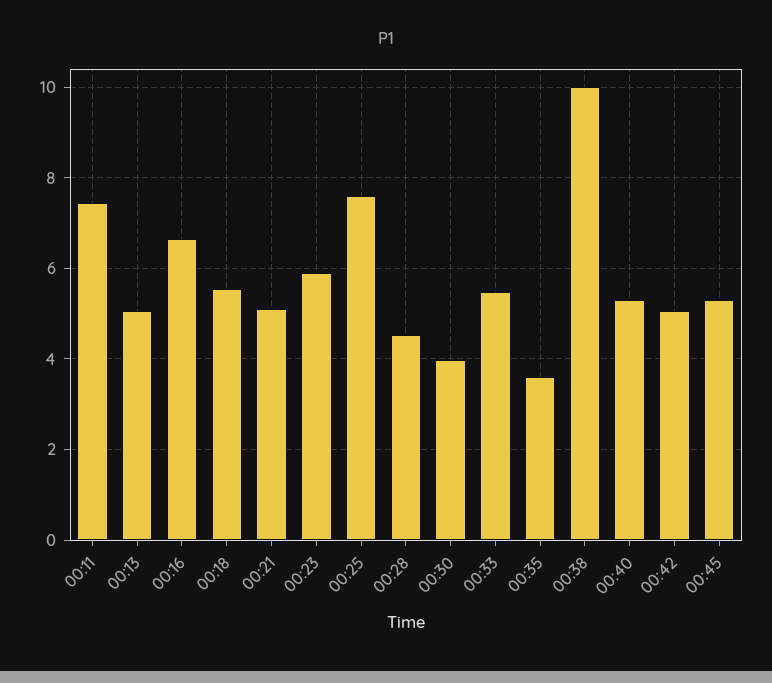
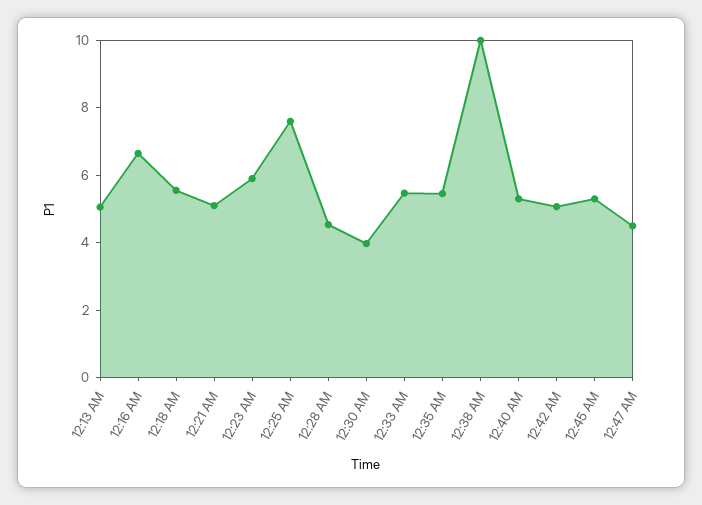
00:11: 7.4 -> none
00:35: 3.6 -> 5.5
12:47 AM: none -> 4.5

